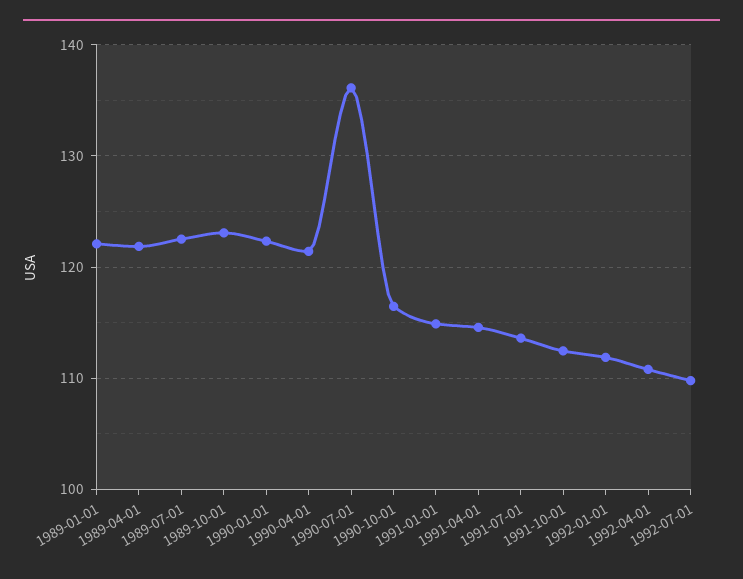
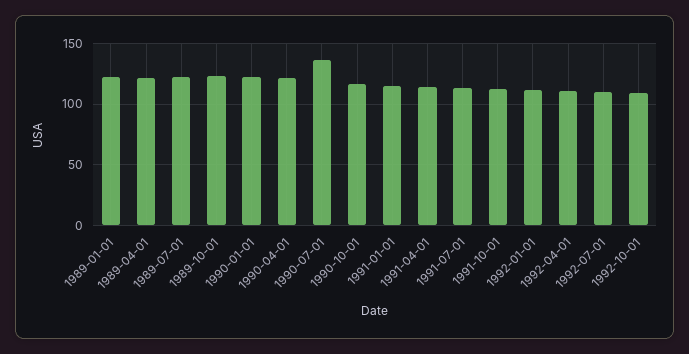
1992-10-01: none -> 110

